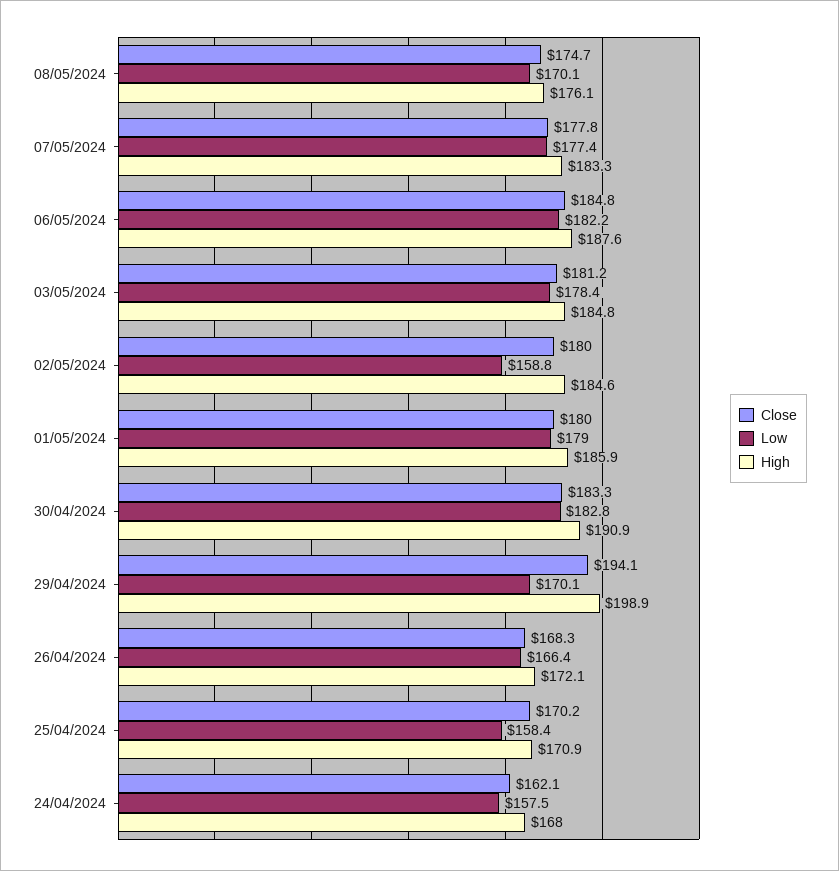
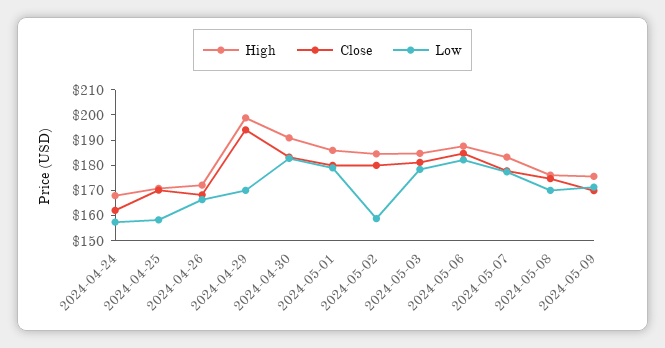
High, 2024-05-09: none -> 175
Close, 2024-05-09: none -> 170
Low, 2024-05-09: none -> 170

